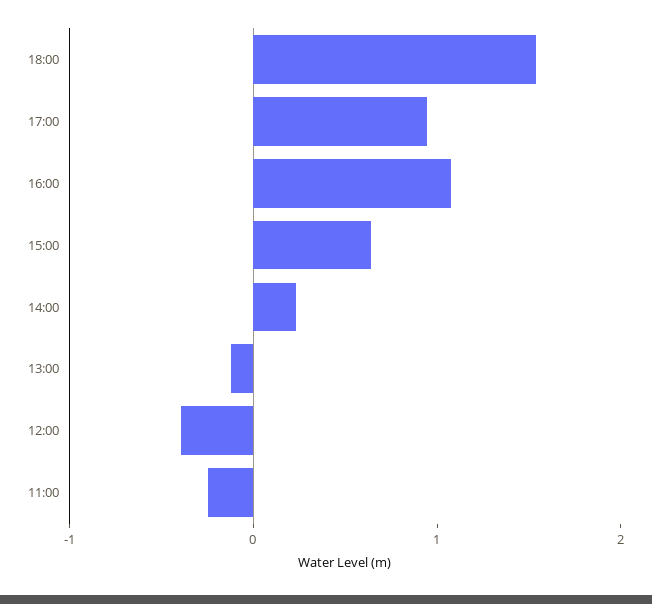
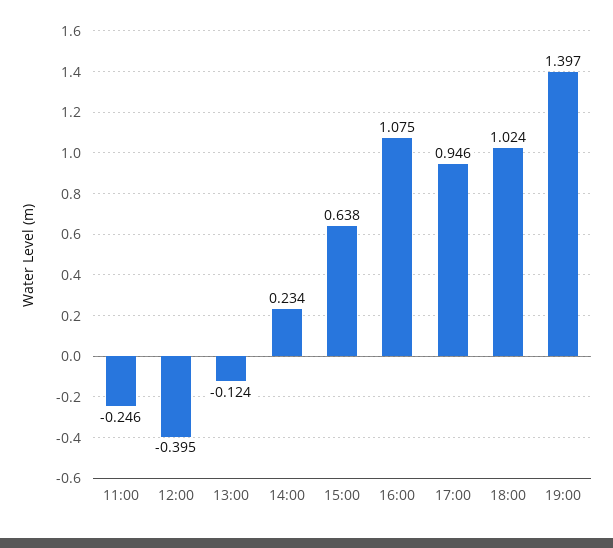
18:00: 1.6 -> 1.024
19:00: none -> 1.397

